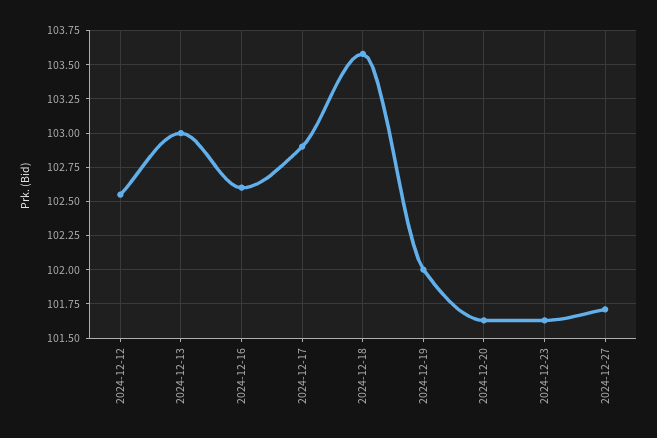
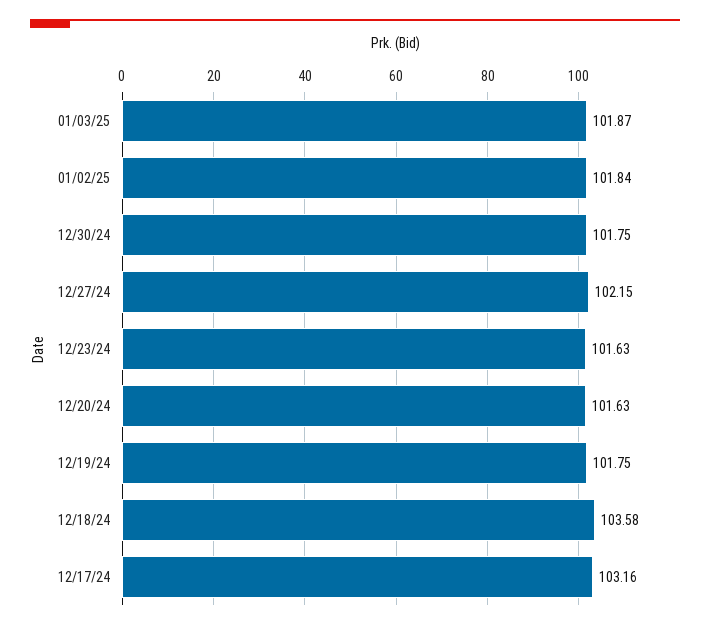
2024-12-12: 102.55 -> none
2024-12-13: 103 -> none
2024-12-16: 102.6 -> none
2024-12-17: 102.9 -> 103.16
2024-12-19: 102 -> 101.75
2024-12-27: 101.7 -> 102.15
01/03/25: none -> 101.87
01/02/25: none -> 101.84
12/30/24: none -> 101.75

